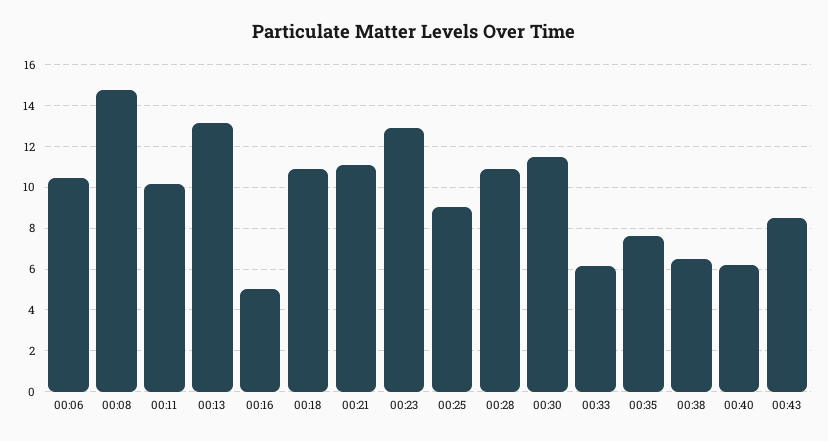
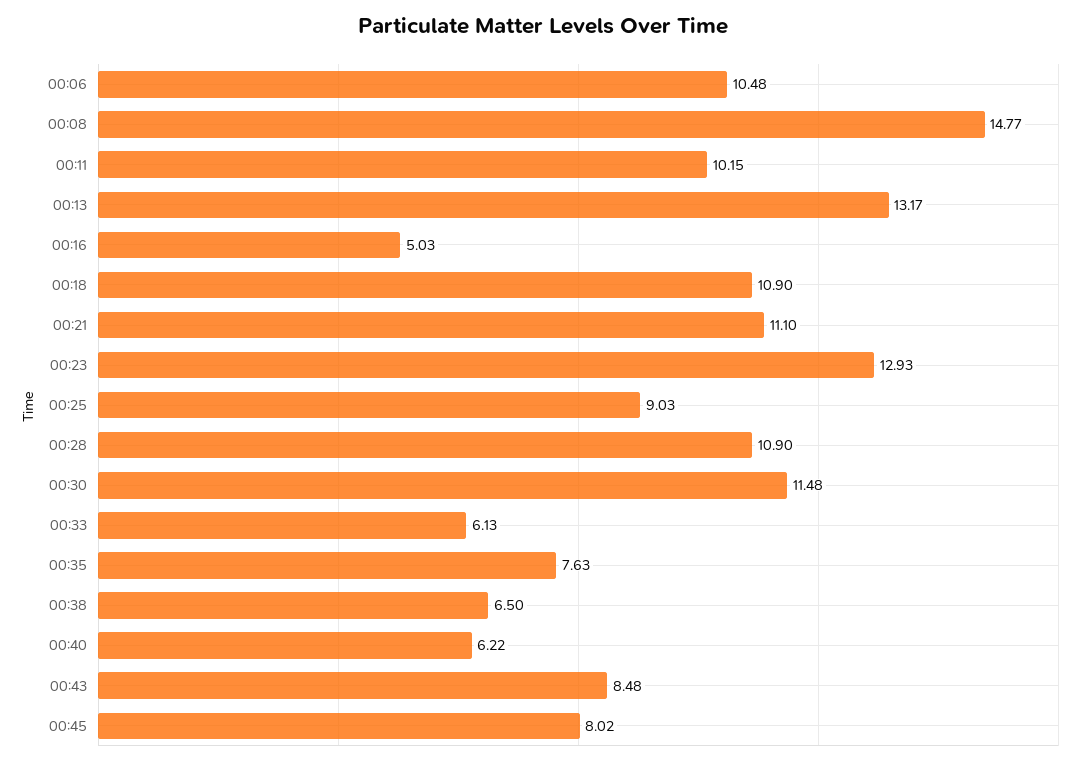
00:45: none -> 8.02

